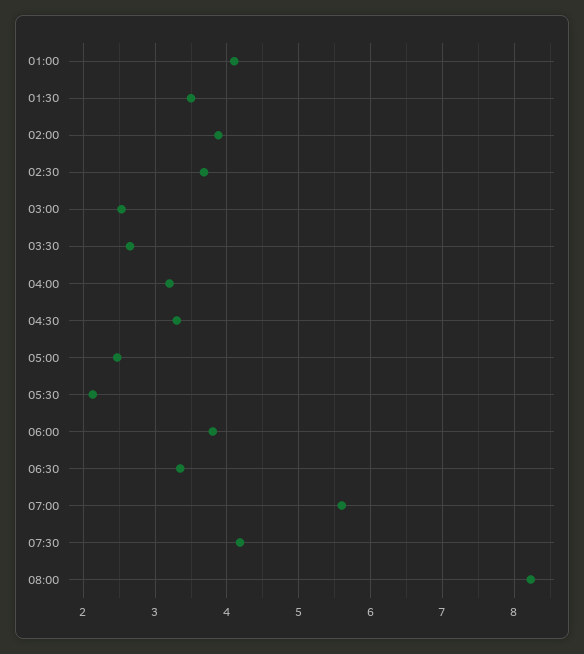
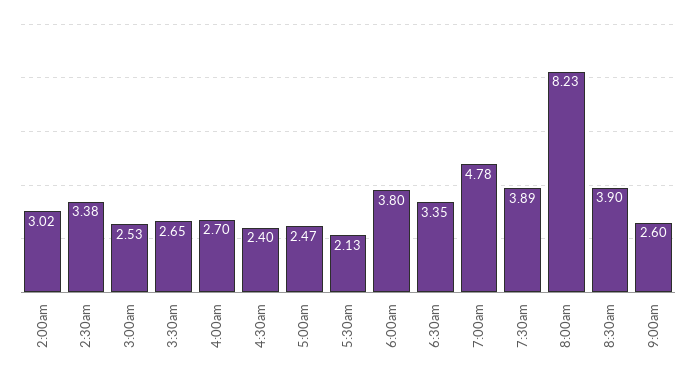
01:00: 4.1 -> none
01:30: 3.5 -> none
02:00: 3.9 -> 3.02
02:30: 3.7 -> 3.38
04:00: 3.2 -> 2.7
04:30: 3.3 -> 2.4
07:00: 5.6 -> 4.78
07:30: 4.2 -> 3.89
8:30am: none -> 3.9
9:00am: none -> 2.6

